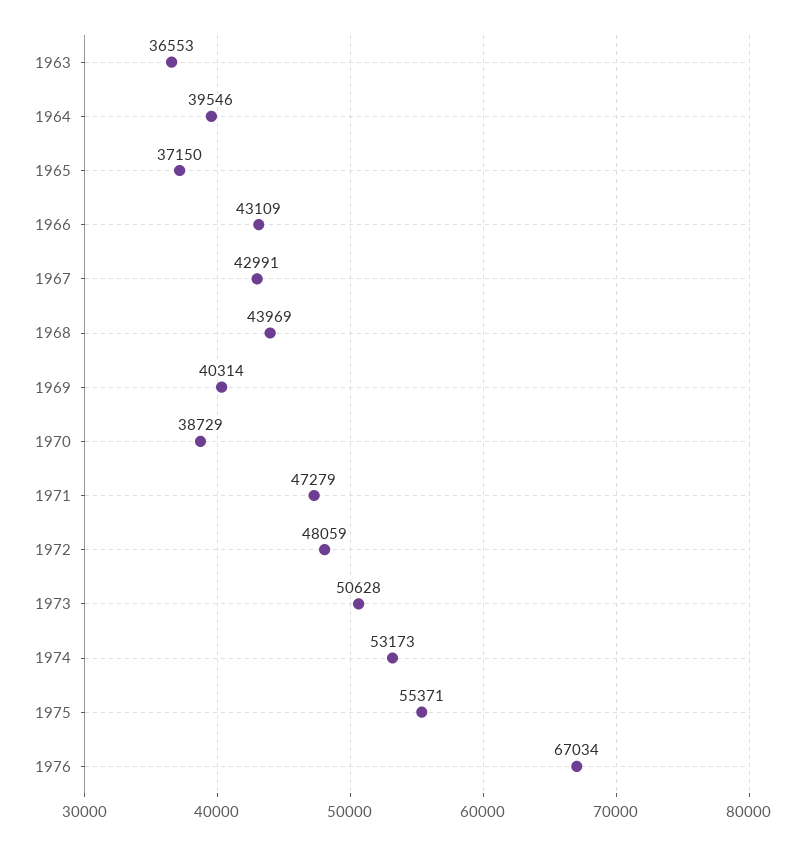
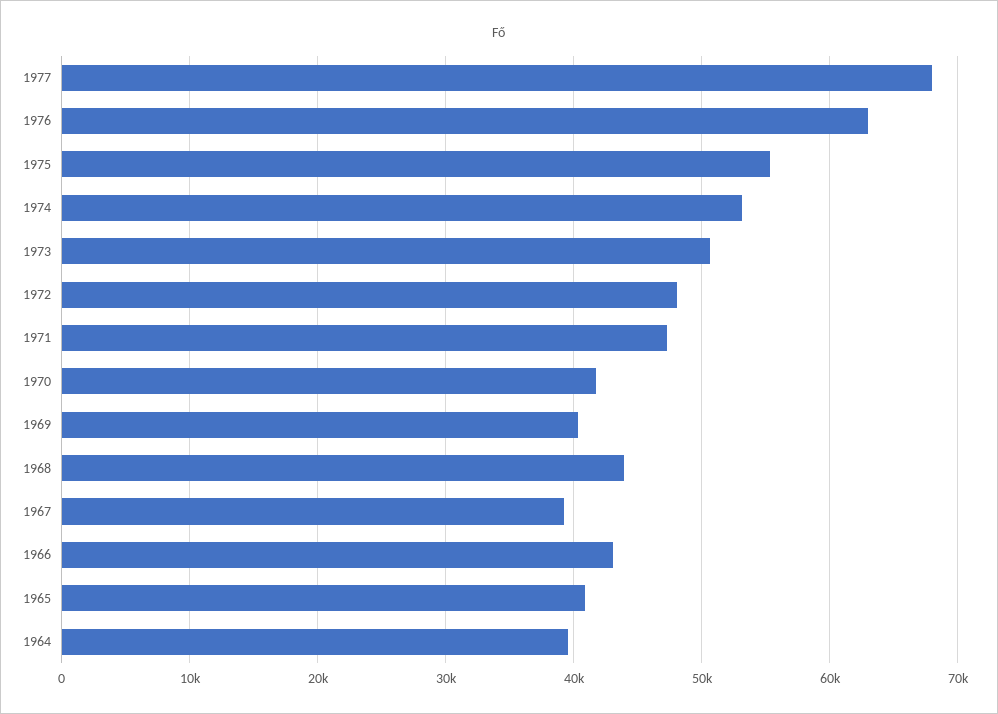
1963: 36553 -> none
1965: 37150 -> 41000
1967: 42991 -> 39000
1970: 38729 -> 42000
1976: 67034 -> 63000
1977: none -> 68000

